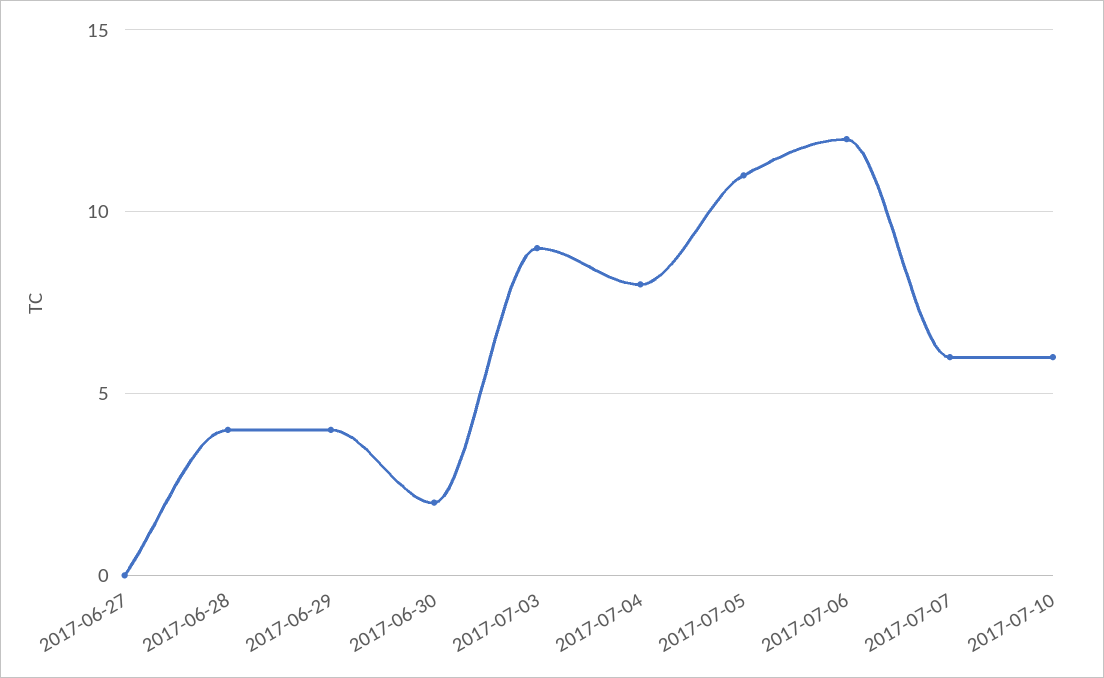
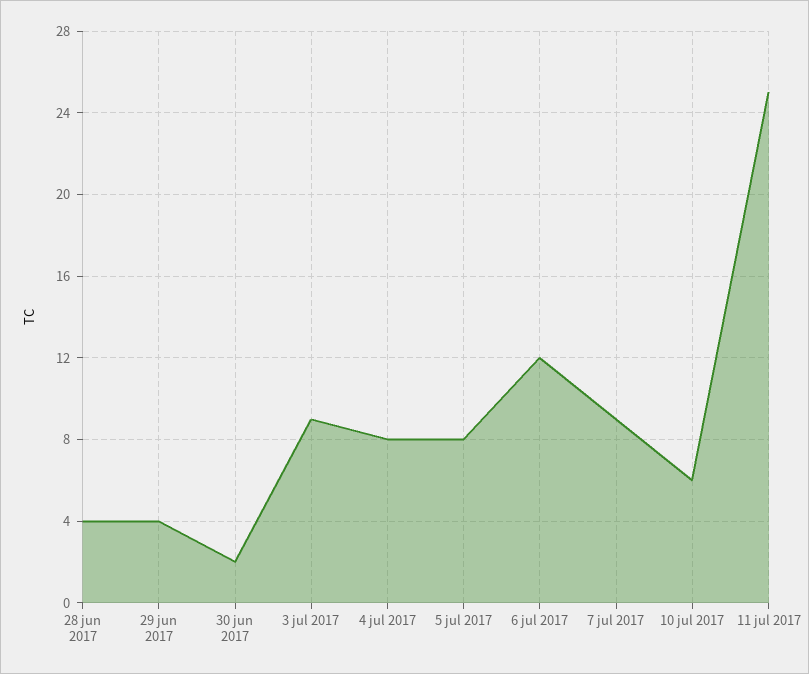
2017-06-27: 0 -> none
2017-07-05: 11 -> 8
2017-07-07: 6 -> 9
11 jul 2017: none -> 25

